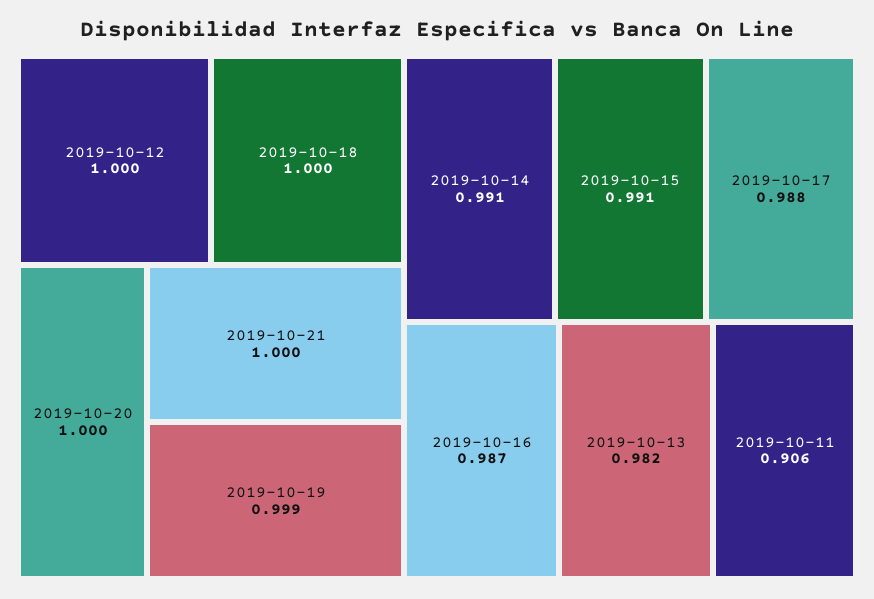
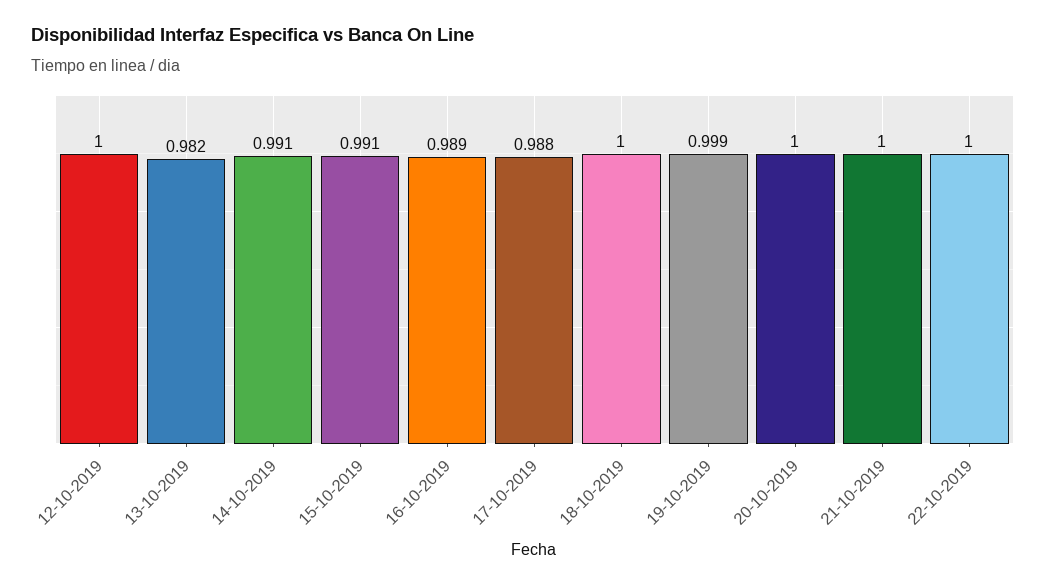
2019-10-16: 0.987 -> 0.989
2019-10-11: 0.906 -> none
22-10-2019: none -> 1

